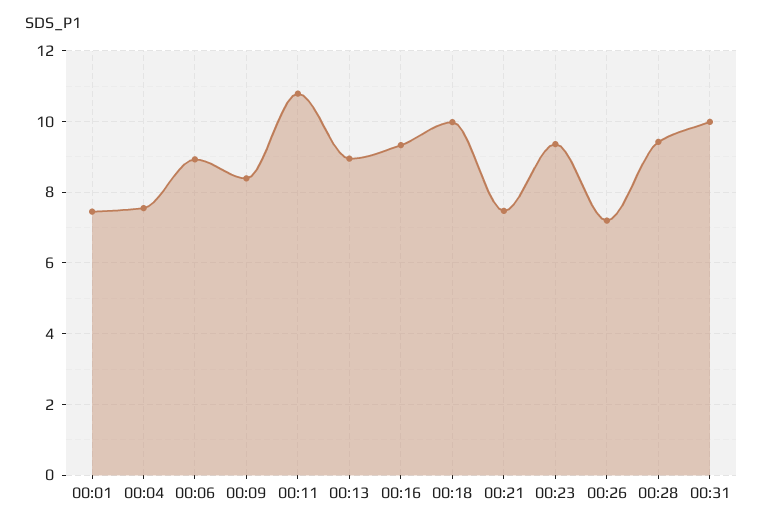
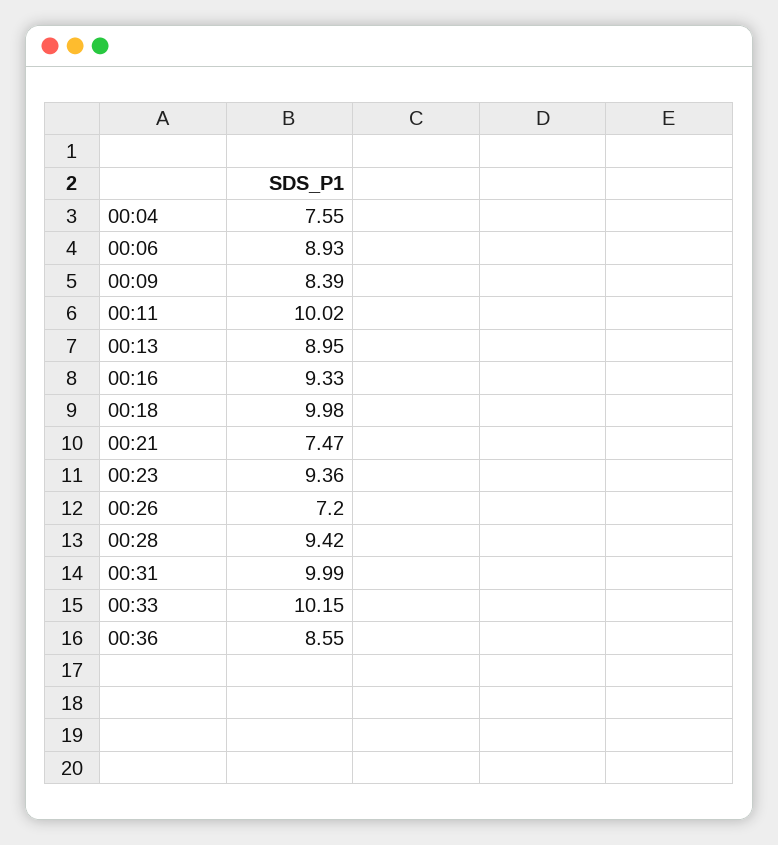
00:01: 7.4 -> none
00:11: 10.8 -> 10.02
00:33: none -> 10.15
00:36: none -> 8.55

